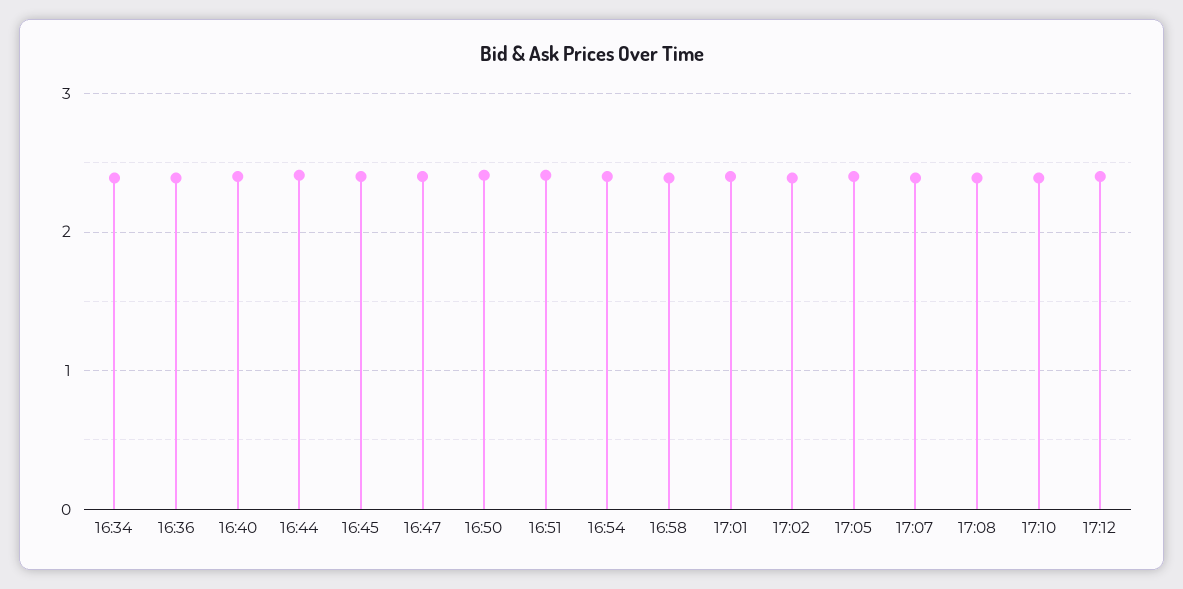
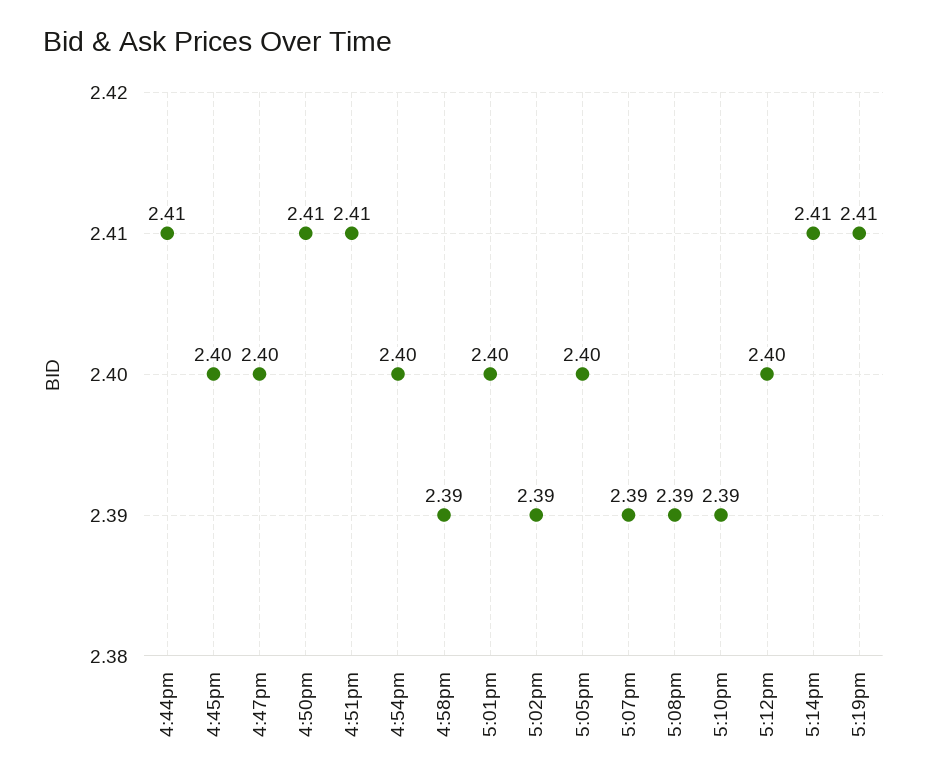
16:34: 2.4 -> none
16:36: 2.4 -> none
16:40: 2.4 -> none
5:14pm: none -> 2.41
5:19pm: none -> 2.41

